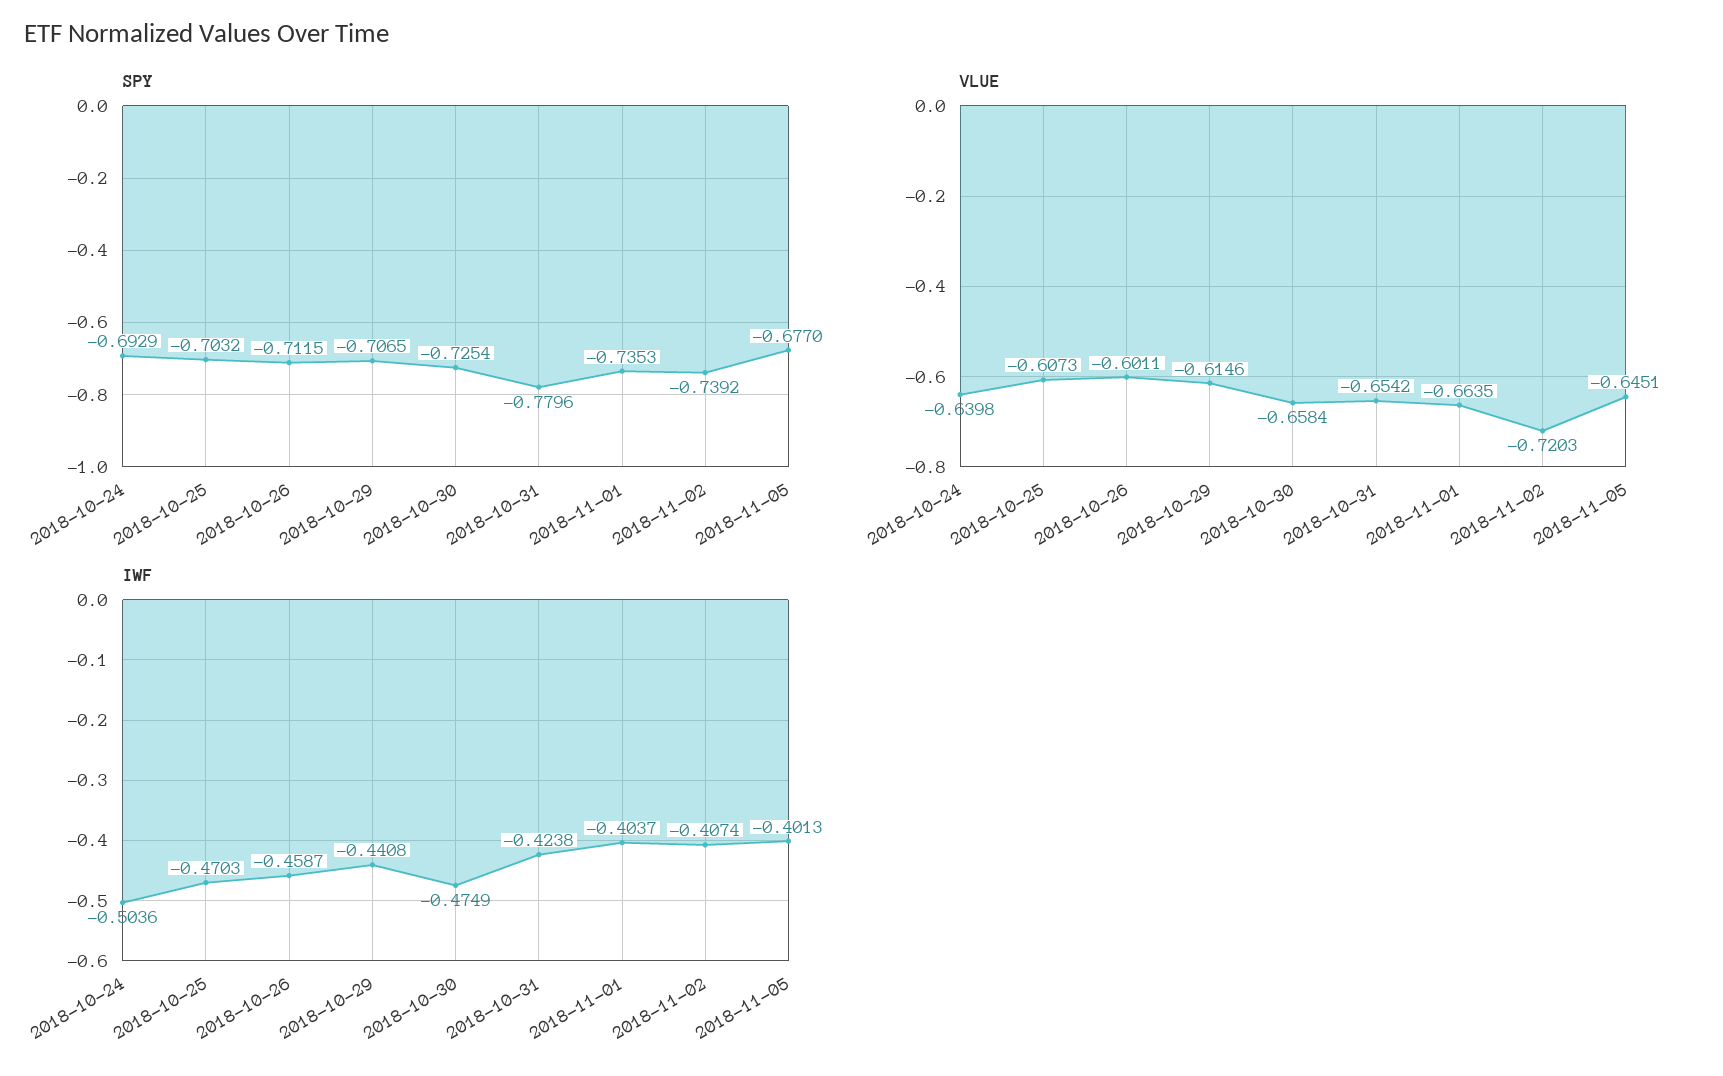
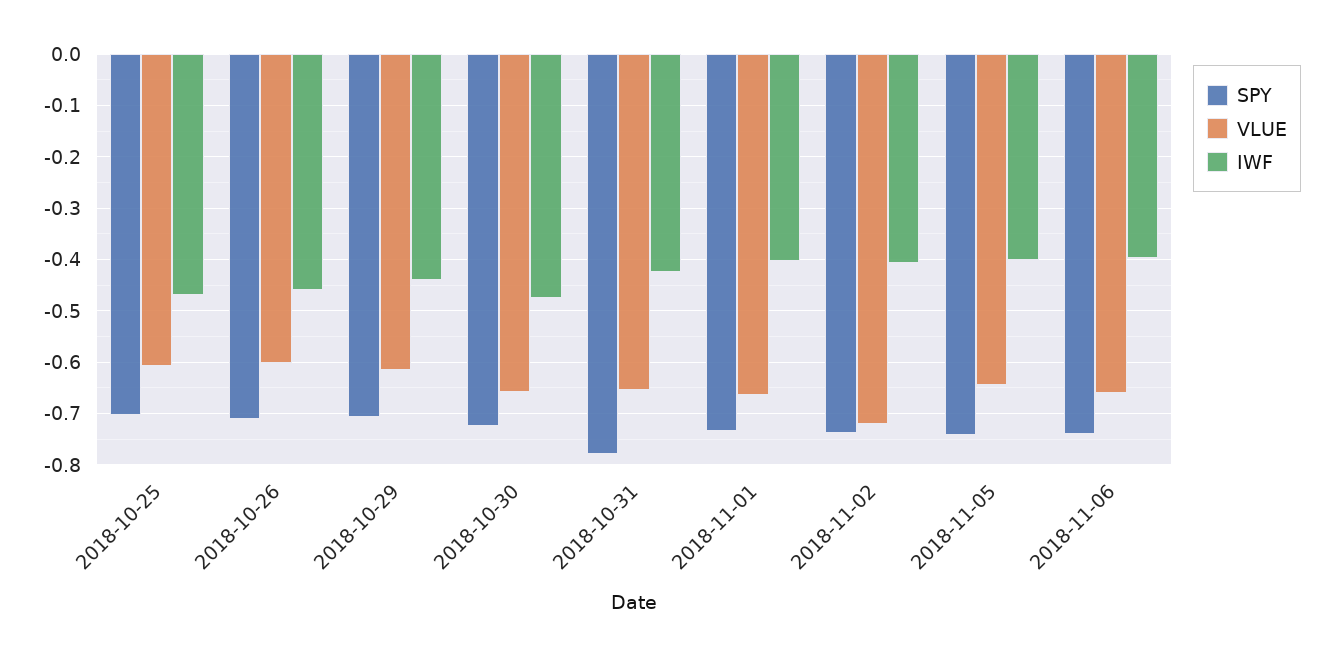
SPY, 2018-10-24: -0.6929 -> none
SPY, 2018-11-05: -0.677 -> -0.74
VLUE, 2018-10-24: -0.6398 -> none
IWF, 2018-10-24: -0.5036 -> none
SPY, 2018-11-06: none -> -0.74
VLUE, 2018-11-06: none -> -0.66
IWF, 2018-11-06: none -> -0.4

